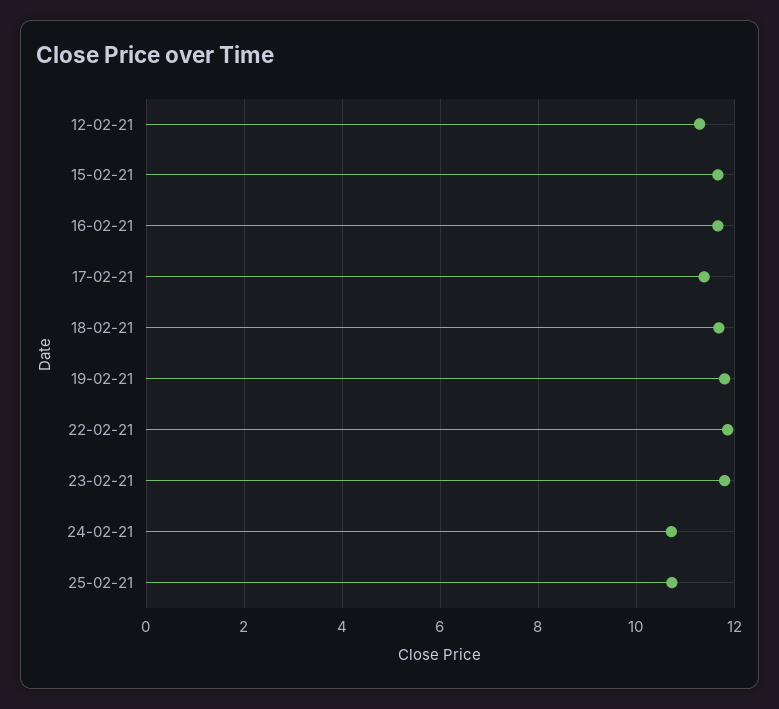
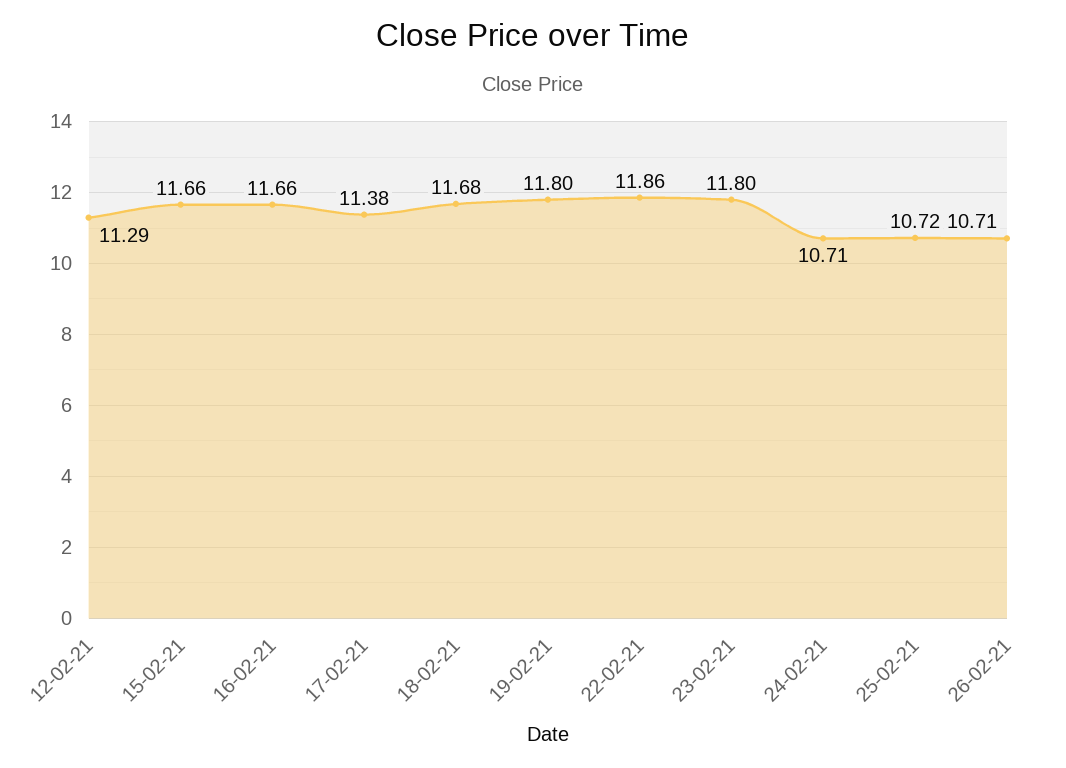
26-02-21: none -> 10.71

